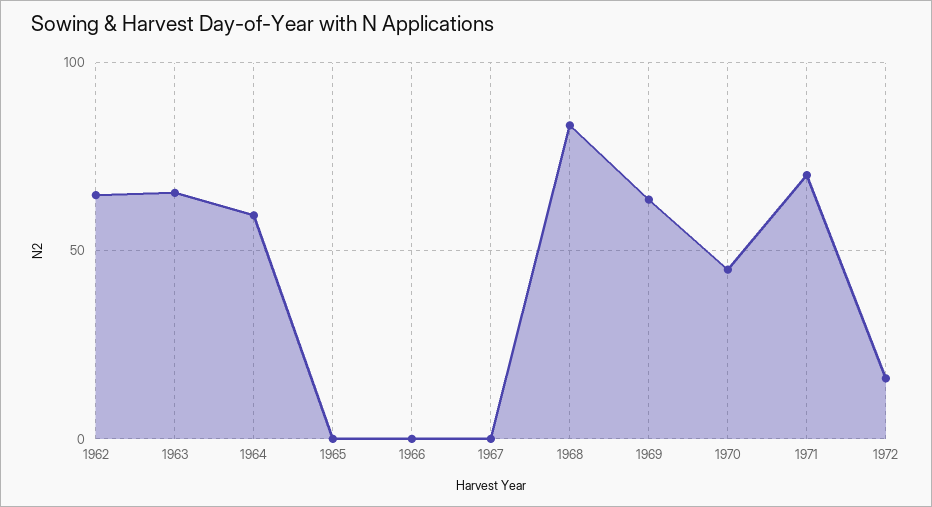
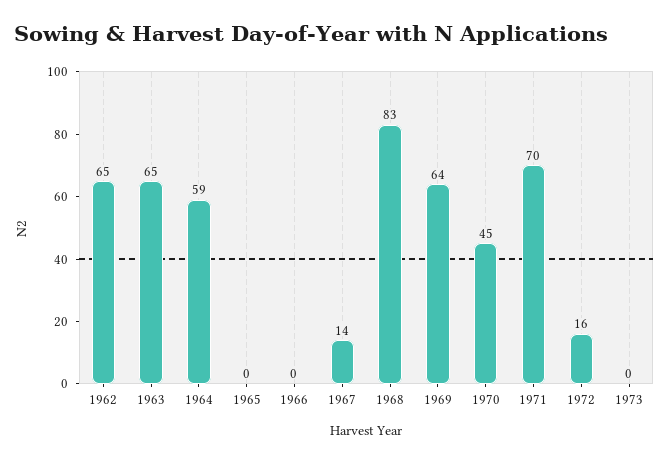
1967: 0 -> 14
1973: none -> 0

